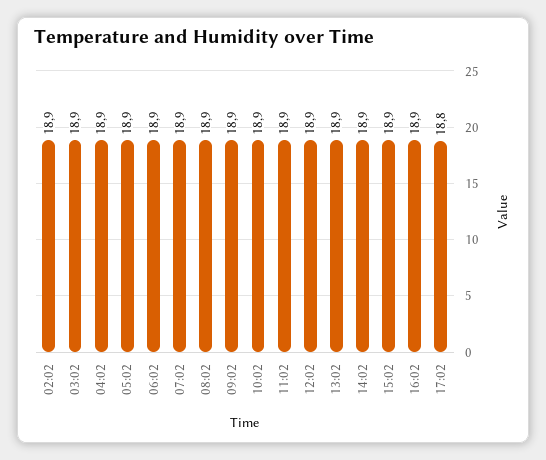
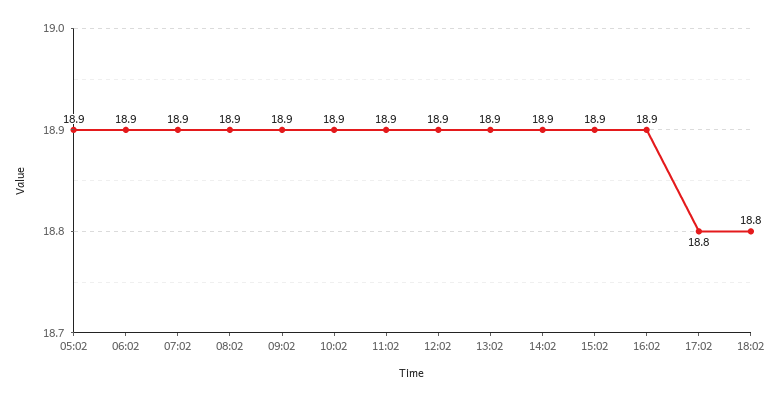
02:02: 18.9 -> none
03:02: 18.9 -> none
04:02: 18.9 -> none
18:02: none -> 18.8

